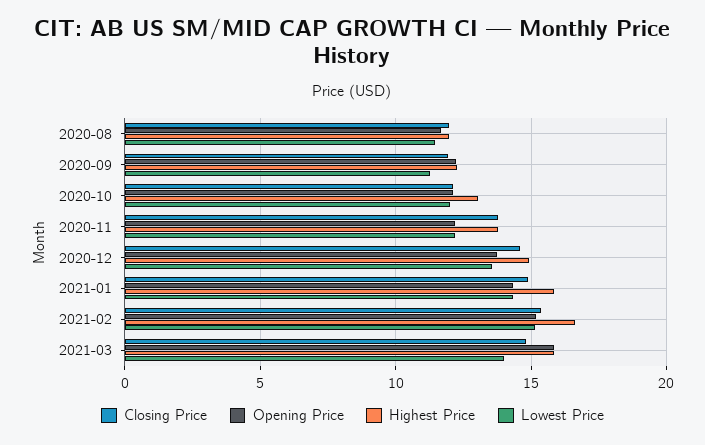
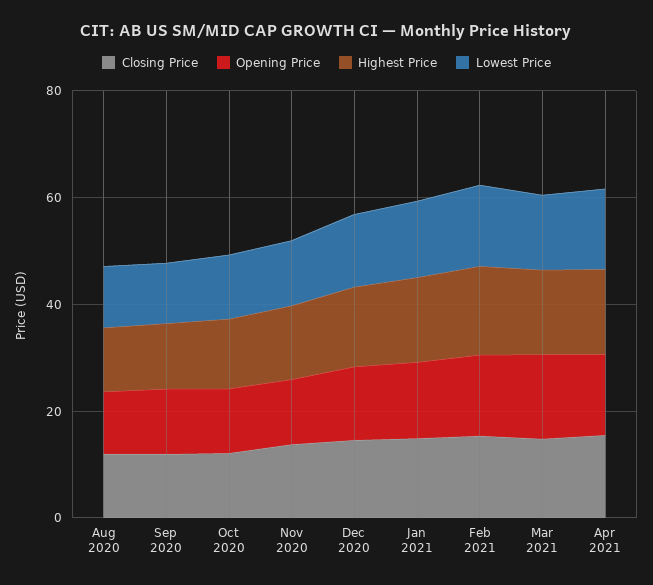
Closing Price, Apr 2021: none -> 15
Opening Price, Apr 2021: none -> 15
Highest Price, Apr 2021: none -> 15
Lowest Price, Apr 2021: none -> 15

